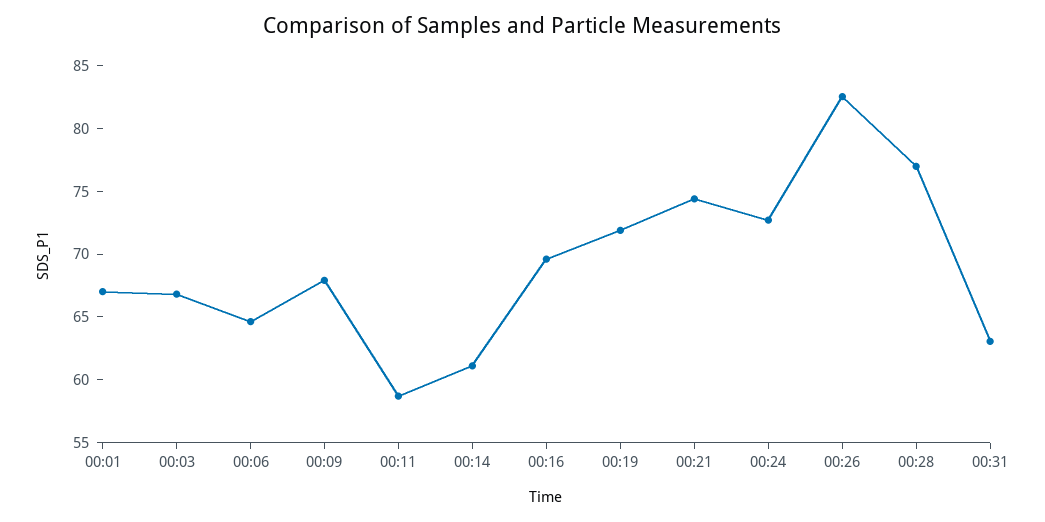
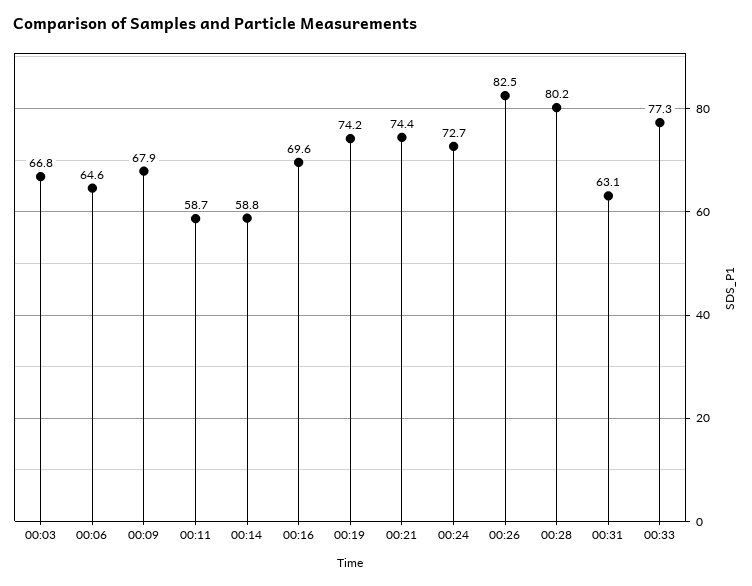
00:01: 67 -> none
00:14: 61 -> 58.8
00:19: 72 -> 74.2
00:28: 77 -> 80.2
00:33: none -> 77.3

